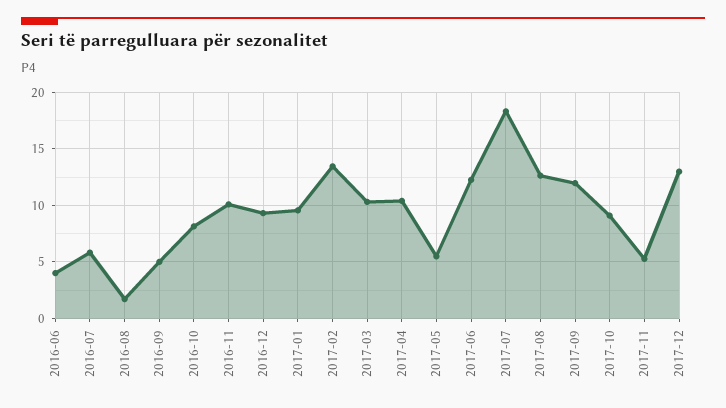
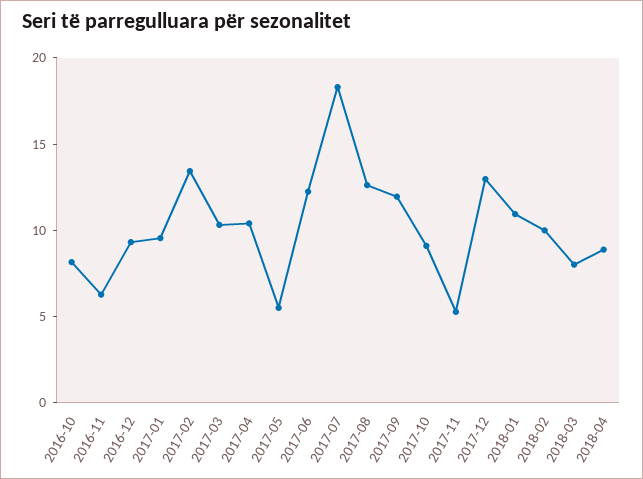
2016-06: 4 -> none
2016-07: 6 -> none
2016-08: 2 -> none
2016-09: 5 -> none
2016-11: 10 -> 6
2018-01: none -> 11
2018-02: none -> 10
2018-03: none -> 8
2018-04: none -> 9

